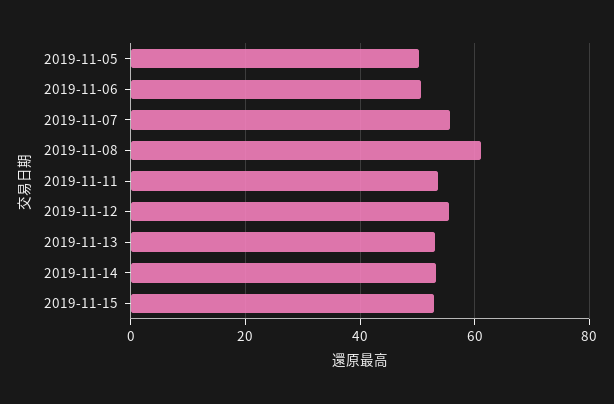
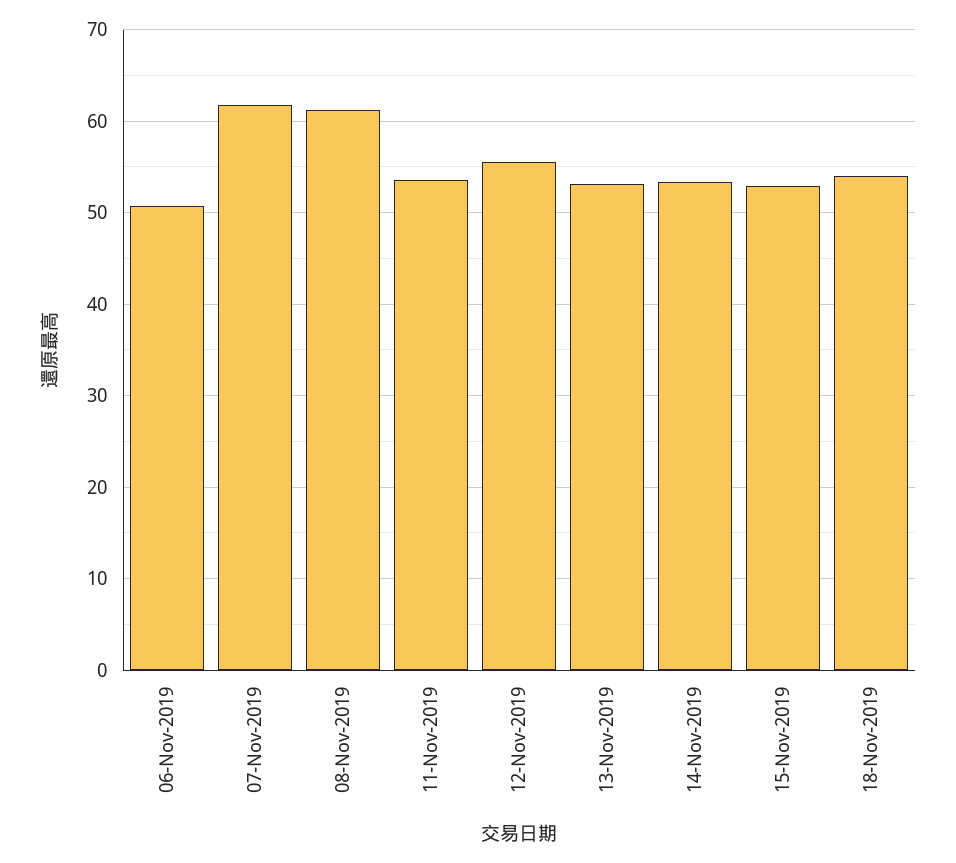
2019-11-05: 50 -> none
2019-11-07: 56 -> 62
18-Nov-2019: none -> 54

